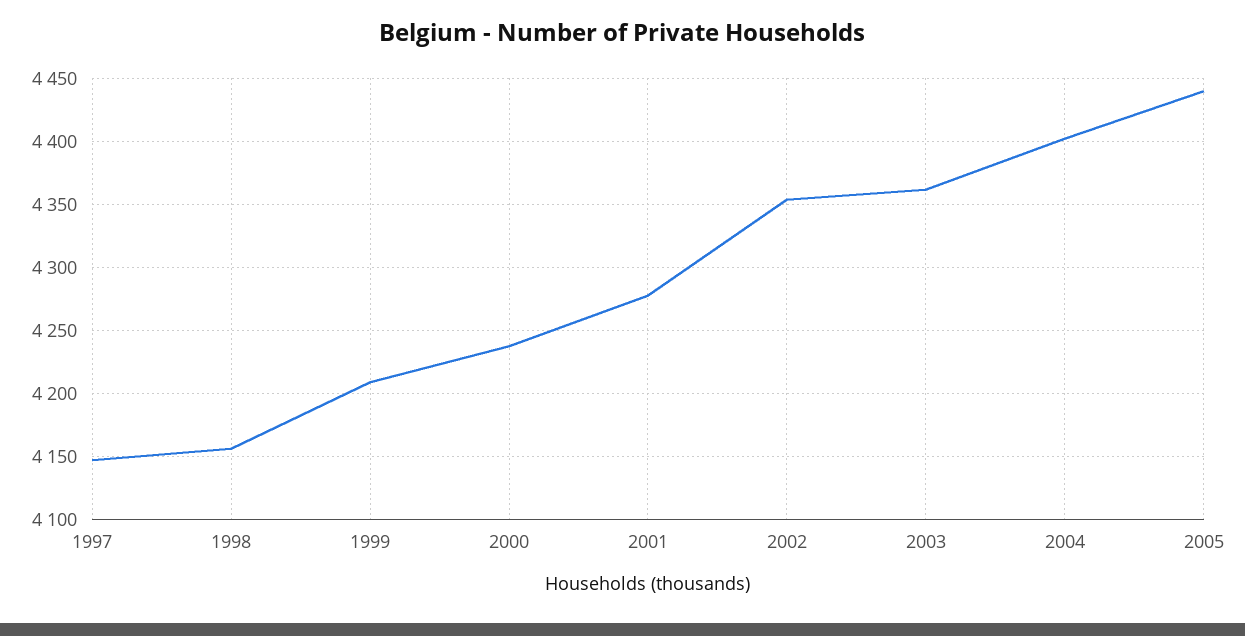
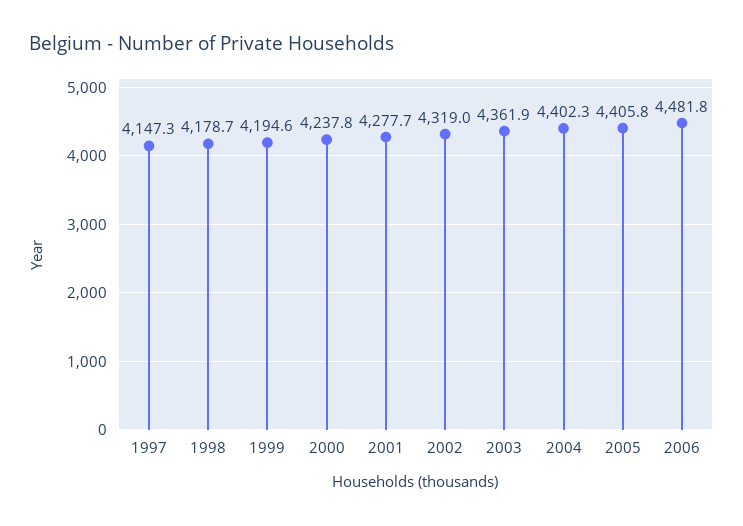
1998: 4155 -> 4178.7
1999: 4210 -> 4194.6
2002: 4355 -> 4319
2005: 4440 -> 4405.8
2006: none -> 4481.8

